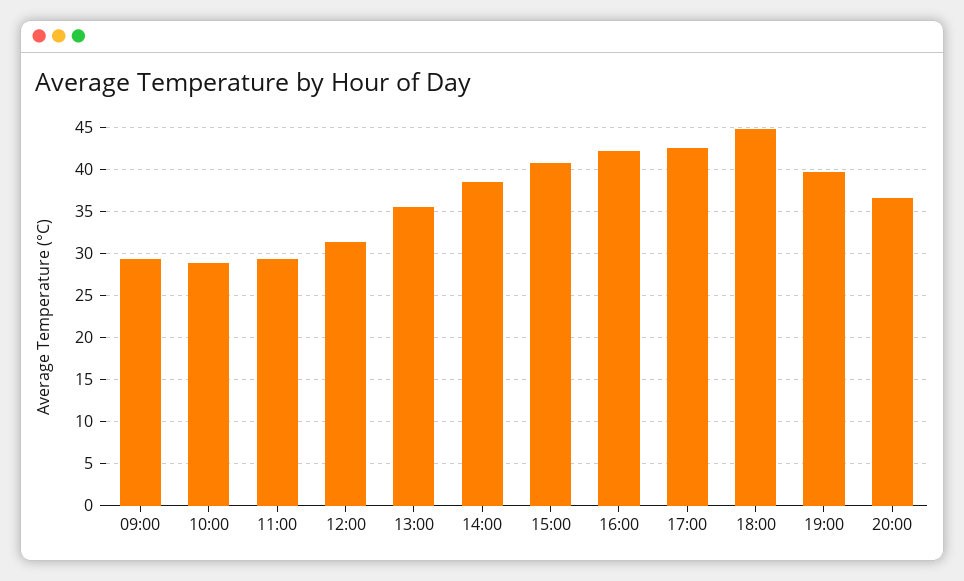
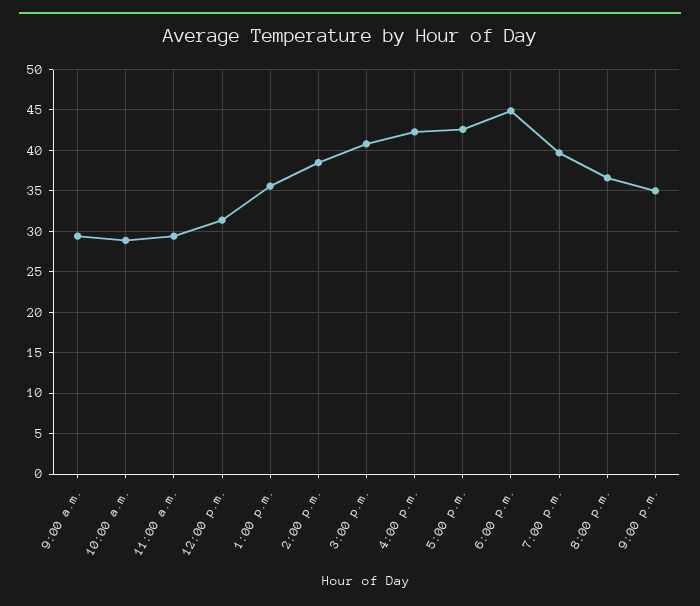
9:00 p.m.: none -> 35

